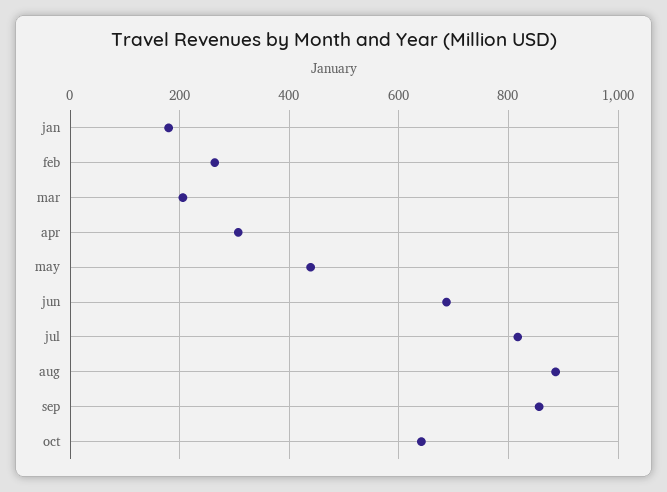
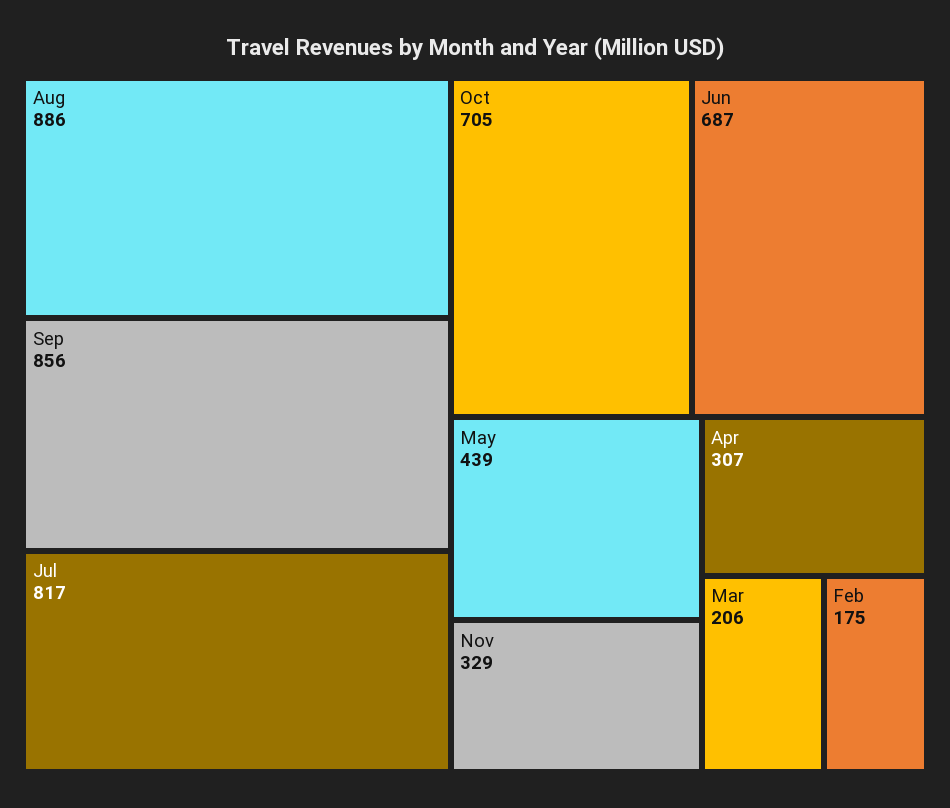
jan: 180 -> none
feb: 260 -> 175
oct: 640 -> 705
Nov: none -> 329

